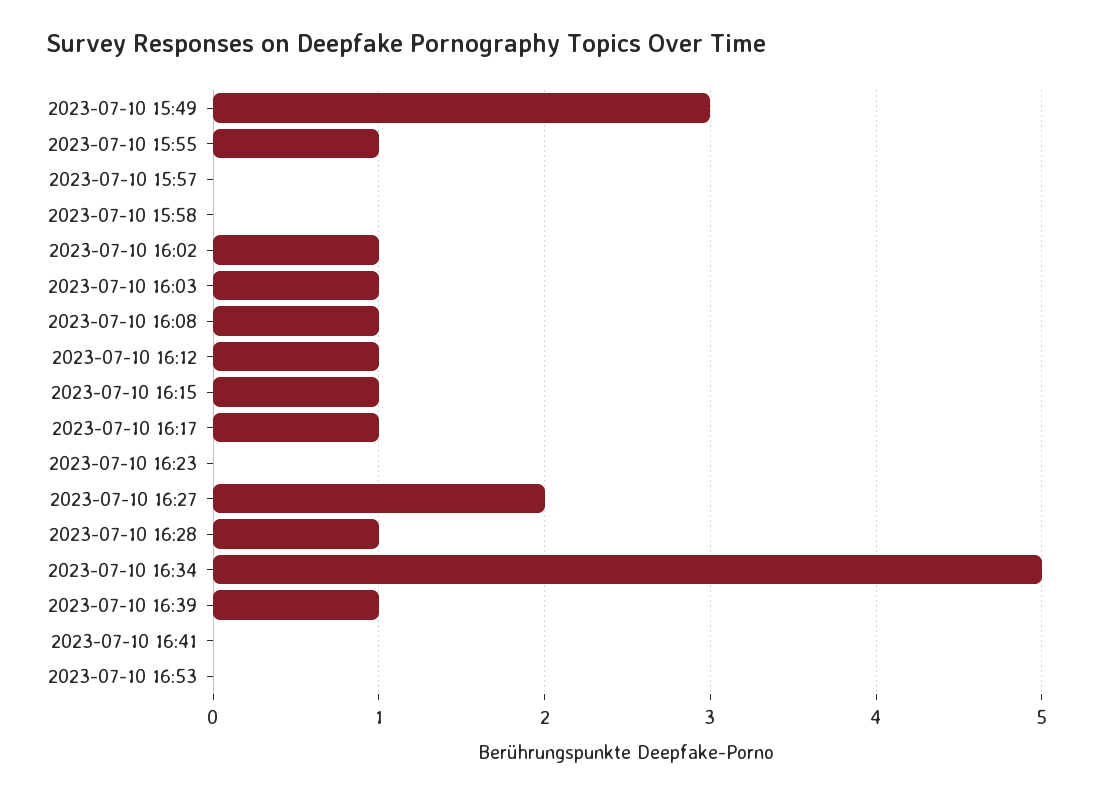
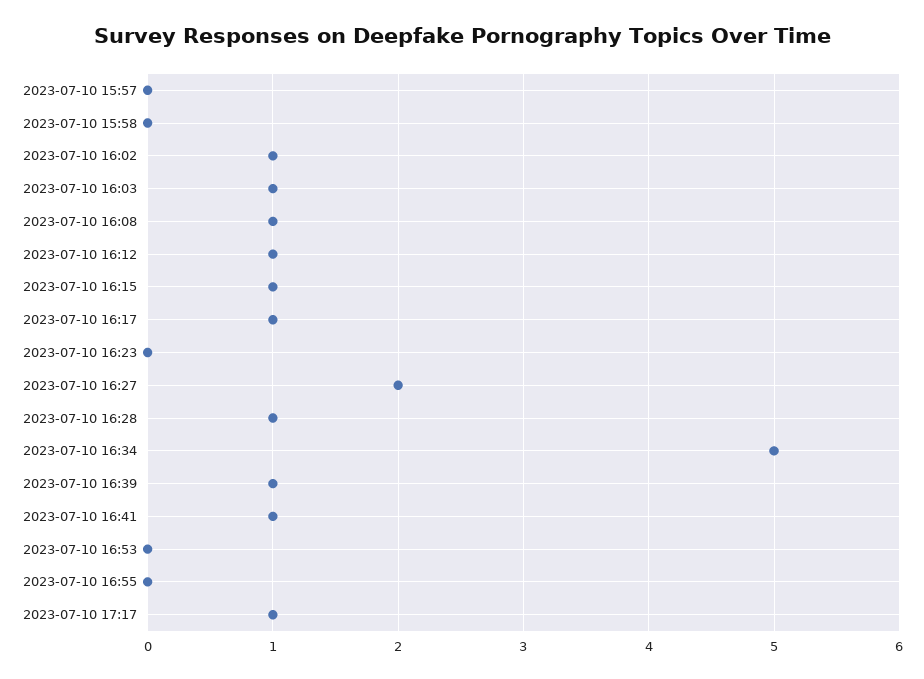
2023-07-10 15:49: 3 -> none
2023-07-10 15:55: 1 -> none
2023-07-10 16:41: 0 -> 1
2023-07-10 16:55: none -> 0
2023-07-10 17:17: none -> 1

